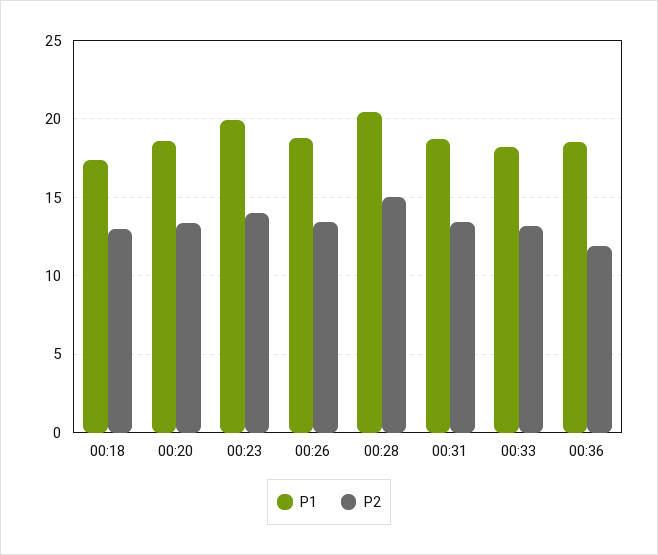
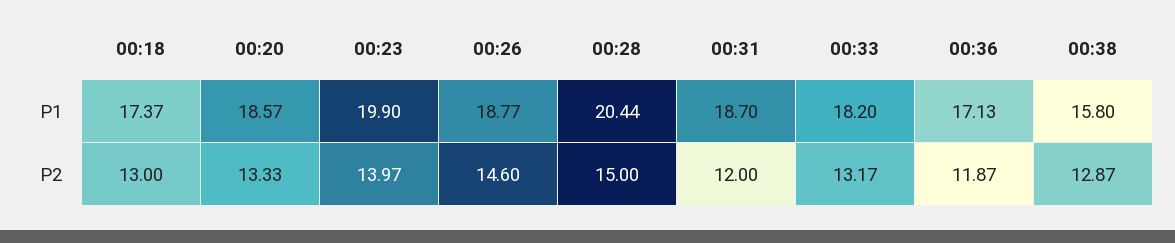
P2, 00:26: 13.5 -> 14.6
P2, 00:31: 13.5 -> 12
P1, 00:36: 18.5 -> 17.13
P1, 00:38: none -> 15.8
P2, 00:38: none -> 12.87

